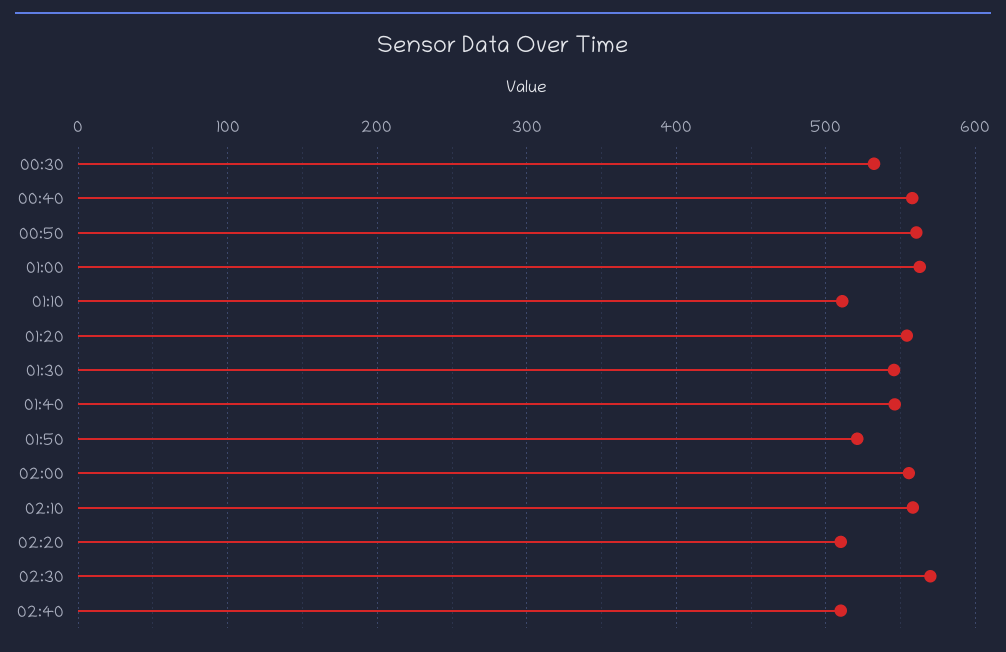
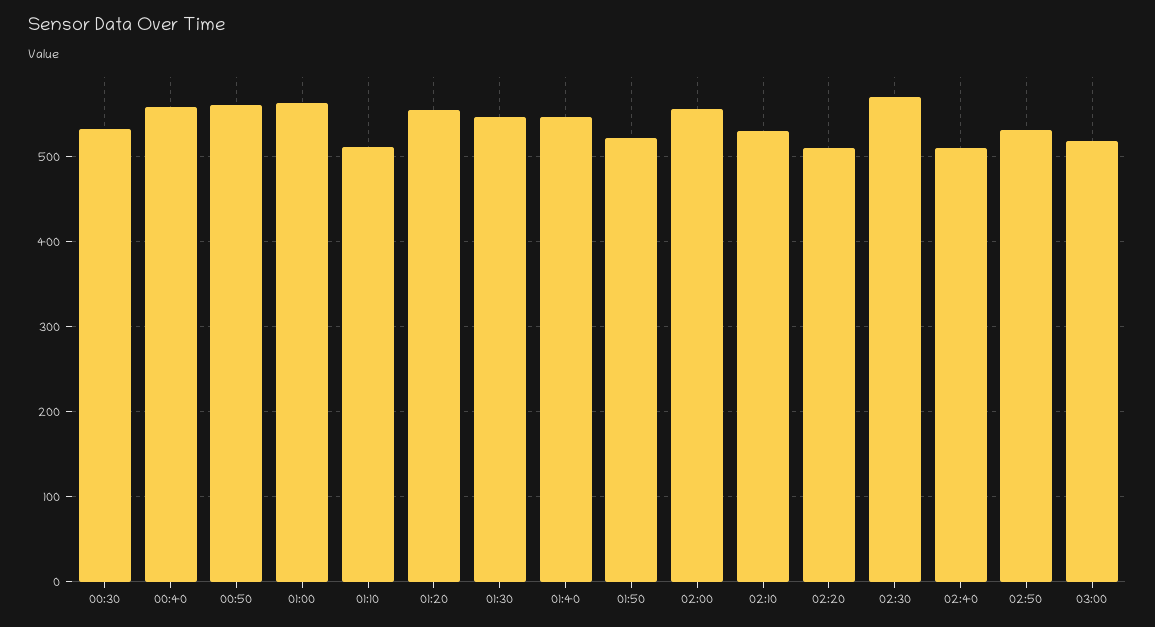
02:10: 560 -> 530
02:50: none -> 530
03:00: none -> 520

